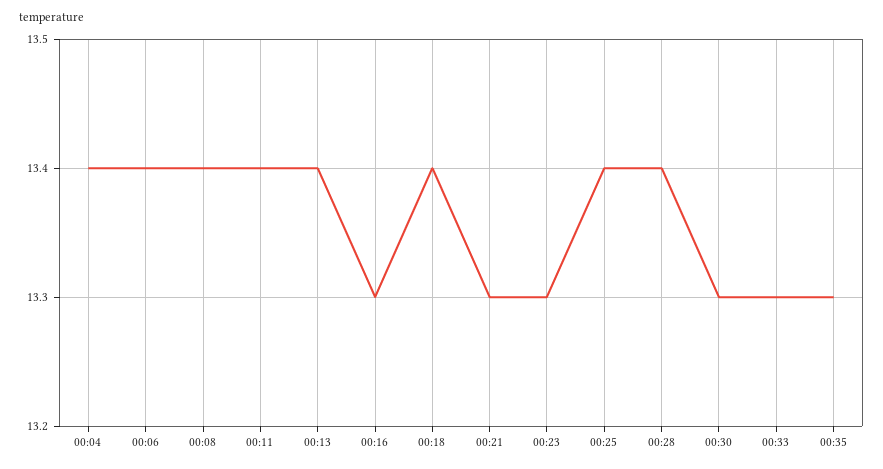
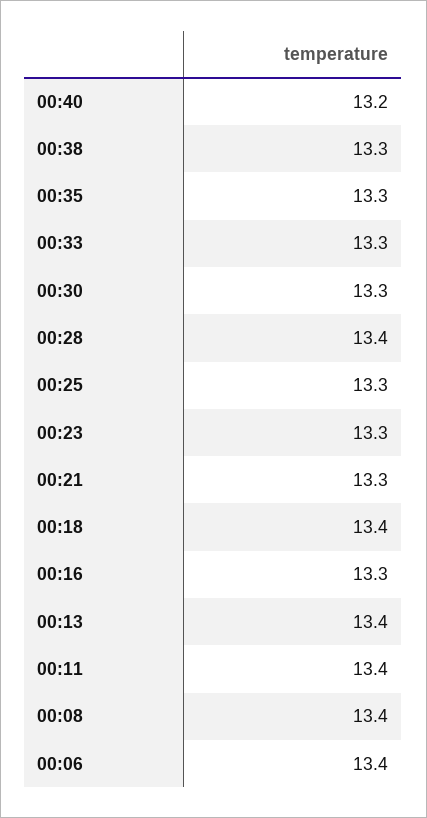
00:04: 13.4 -> none
00:25: 13.4 -> 13.3
00:40: none -> 13.2
00:38: none -> 13.3

